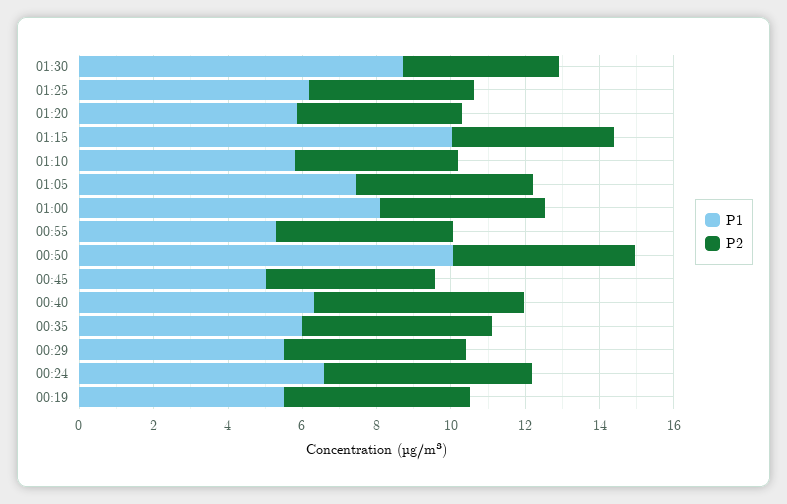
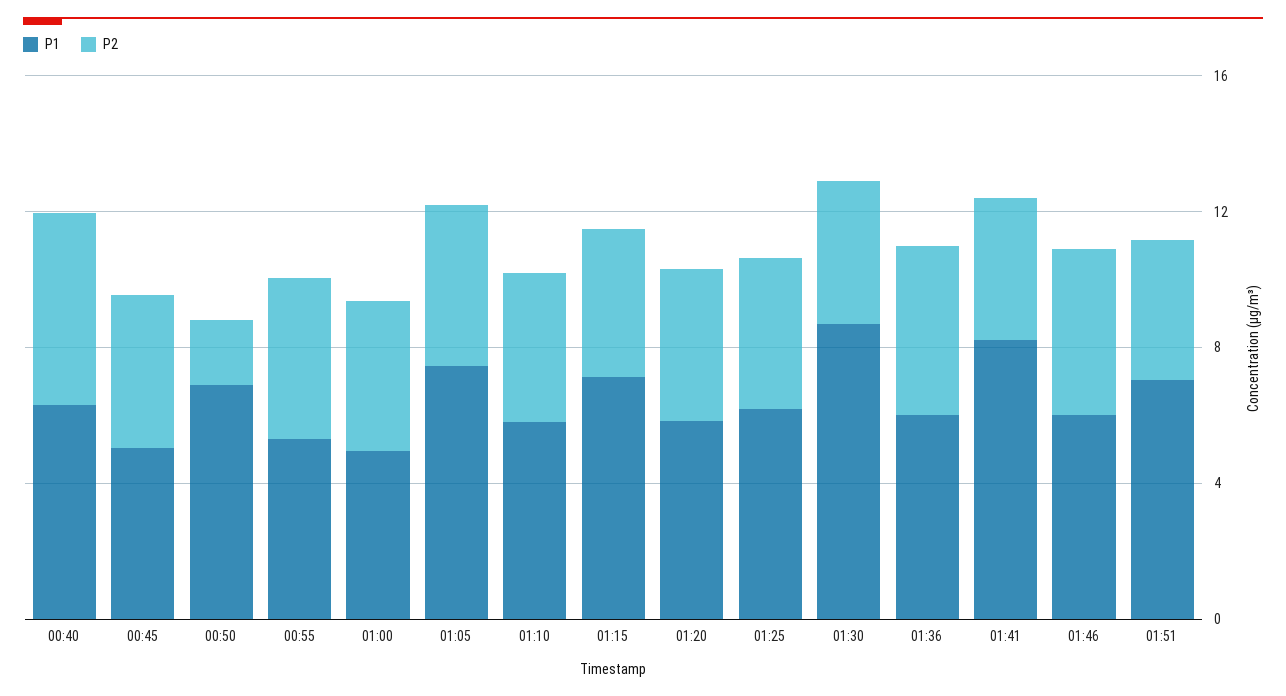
P1, 01:15: 10 -> 7
P1, 01:00: 8 -> 5
P1, 00:50: 10 -> 7
P2, 00:50: 5 -> 2
P1, 00:35: 6 -> none
P2, 00:35: 5 -> none
P1, 00:29: 5.5 -> none
P2, 00:29: 5 -> none
P1, 00:24: 6.5 -> none
P2, 00:24: 5.5 -> none
P1, 00:19: 5.5 -> none
P2, 00:19: 5 -> none
P1, 01:36: none -> 6
P2, 01:36: none -> 5
P1, 01:41: none -> 8
P2, 01:41: none -> 4
P1, 01:46: none -> 6
P2, 01:46: none -> 5
P1, 01:51: none -> 7
P2, 01:51: none -> 4

